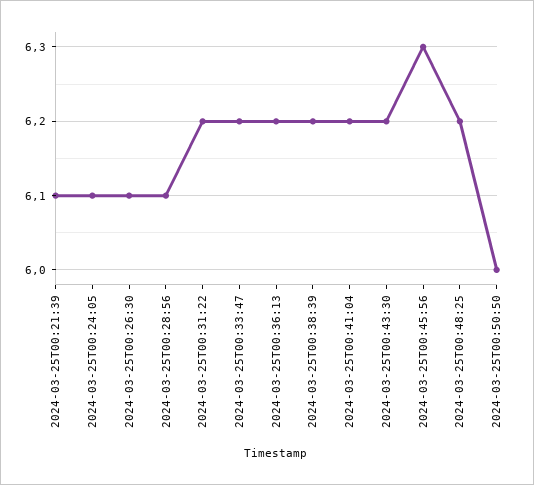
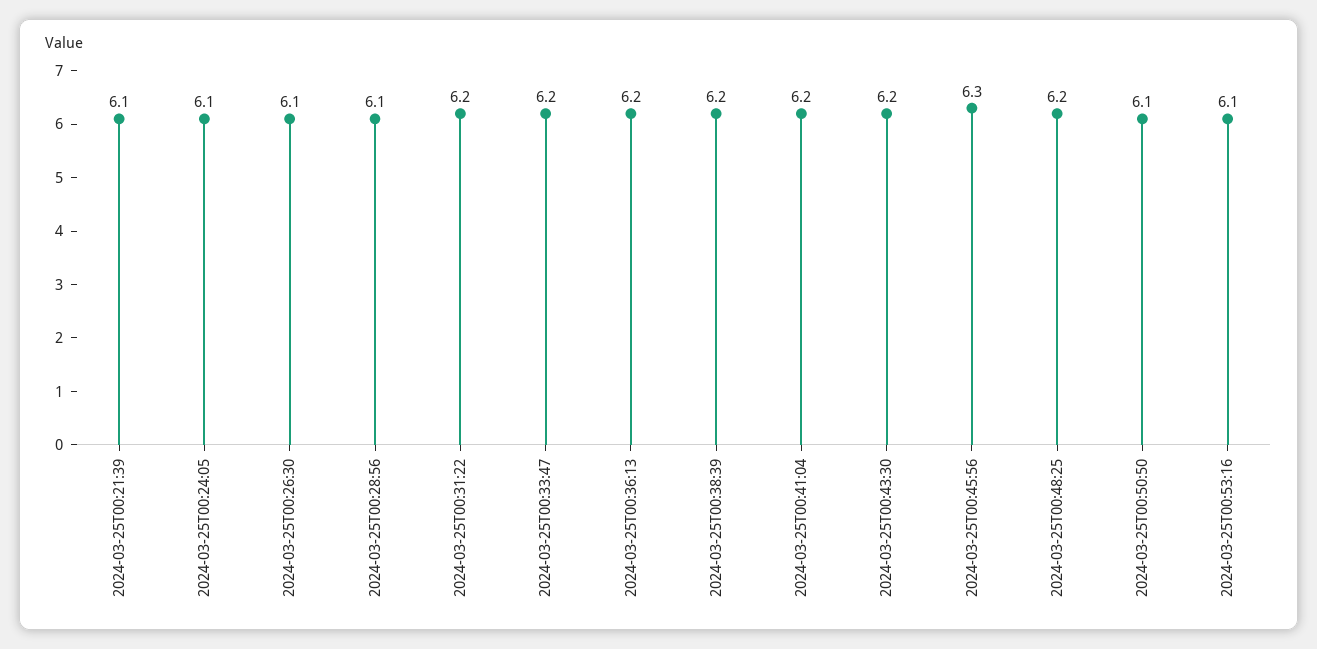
2024-03-25T00:50:50: 6 -> 6.1
2024-03-25T00:53:16: none -> 6.1

